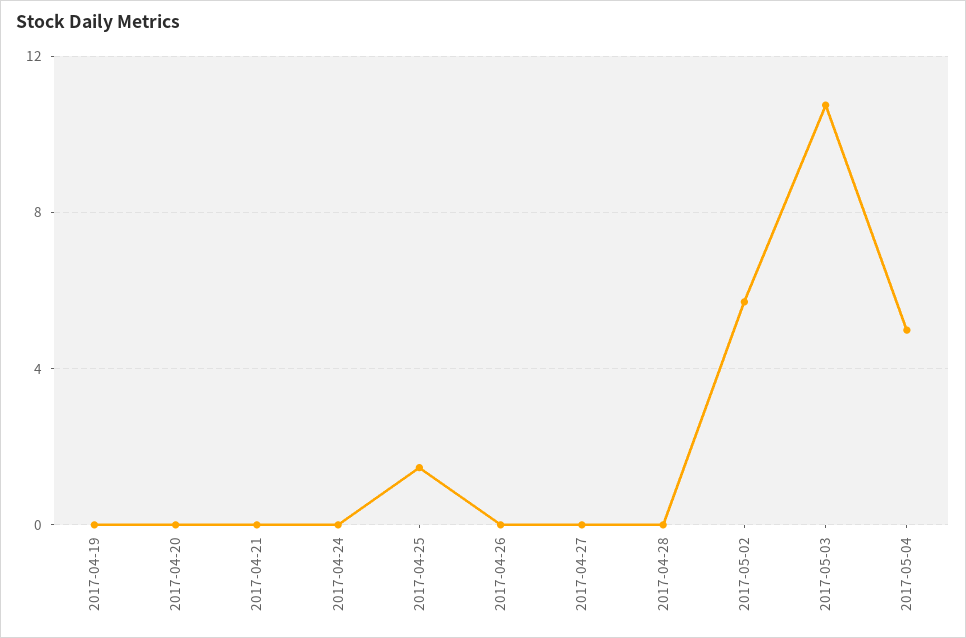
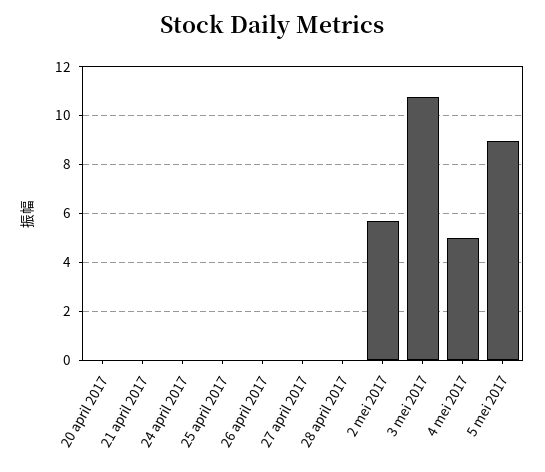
2017-04-19: 0 -> none
2017-04-25: 1.5 -> 0
5 mei 2017: none -> 9

